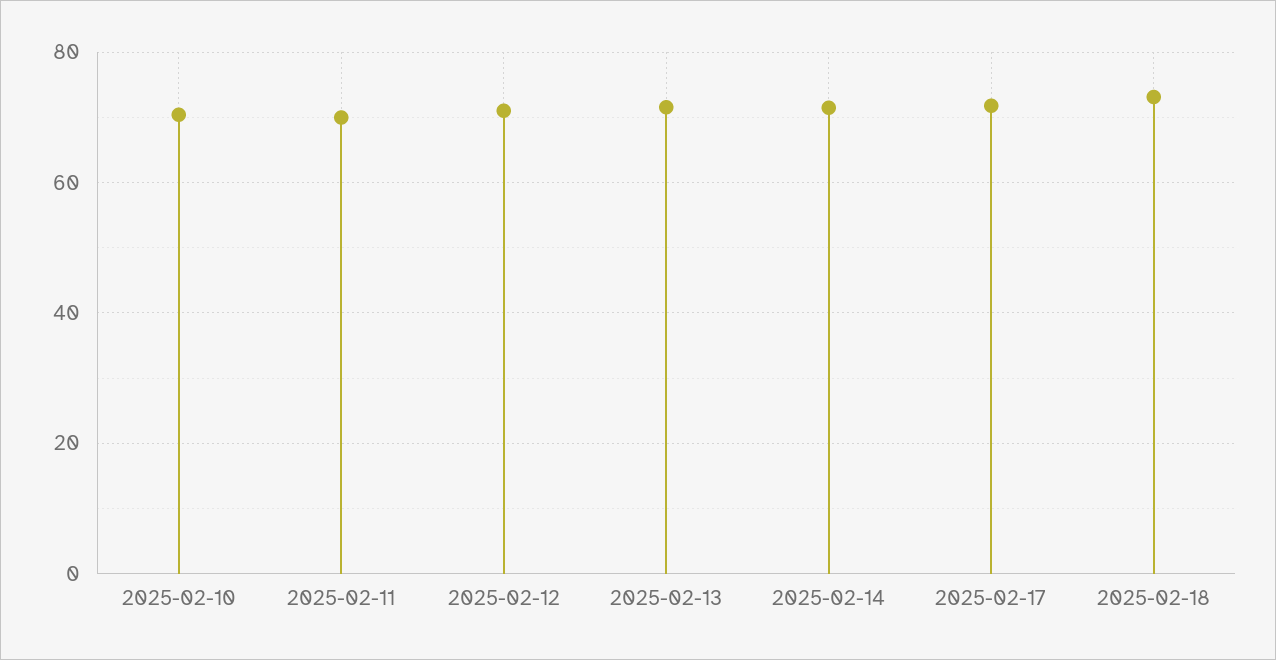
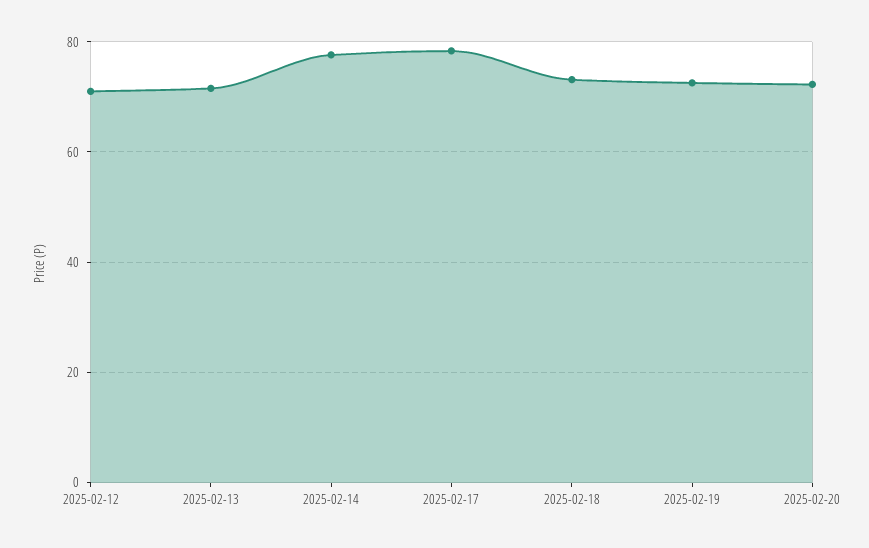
2025-02-10: 70 -> none
2025-02-11: 70 -> none
2025-02-14: 72 -> 78
2025-02-17: 72 -> 78
2025-02-19: none -> 72
2025-02-20: none -> 72

